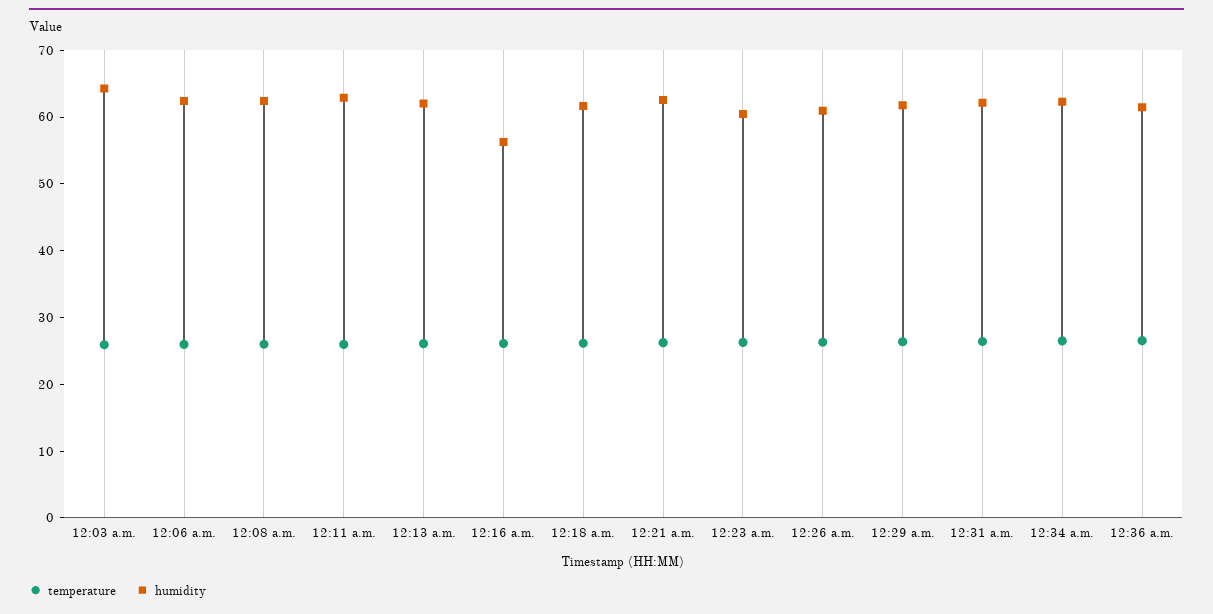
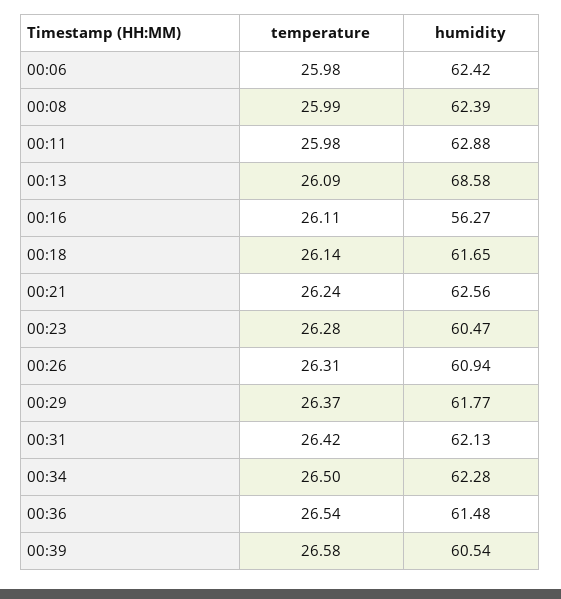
temperature, 12:03 a.m.: 26 -> none
humidity, 12:03 a.m.: 64 -> none
humidity, 12:13 a.m.: 62 -> 68.58
temperature, 00:39: none -> 26.58
humidity, 00:39: none -> 60.54

